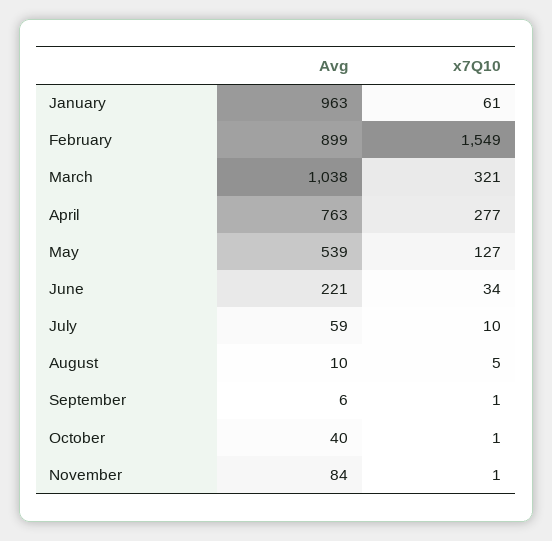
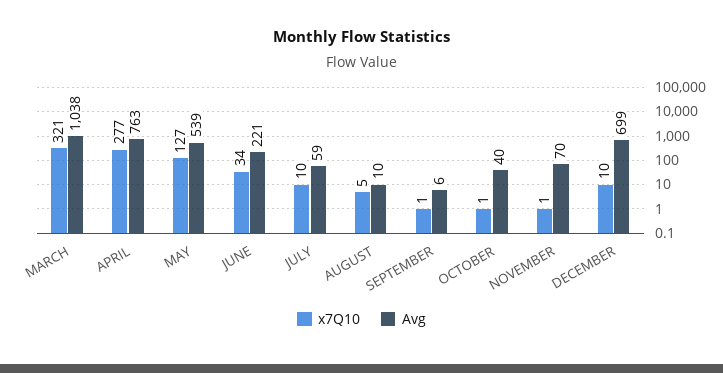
Avg, January: 963 -> none
x7Q10, January: 61 -> none
Avg, February: 899 -> none
x7Q10, February: 1549 -> none
Avg, November: 84 -> 70
x7Q10, DECEMBER: none -> 10
Avg, DECEMBER: none -> 699

